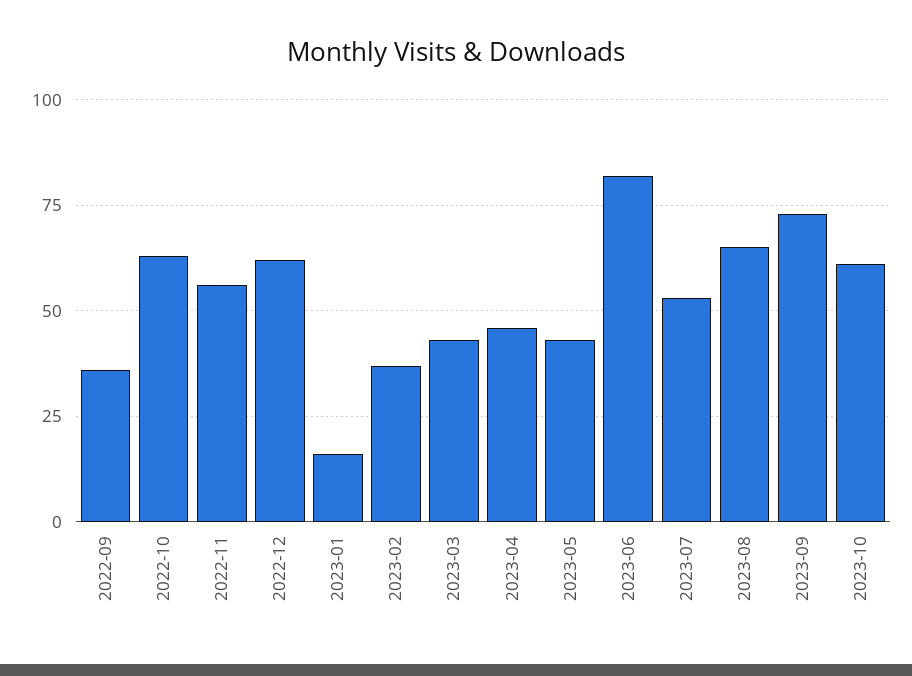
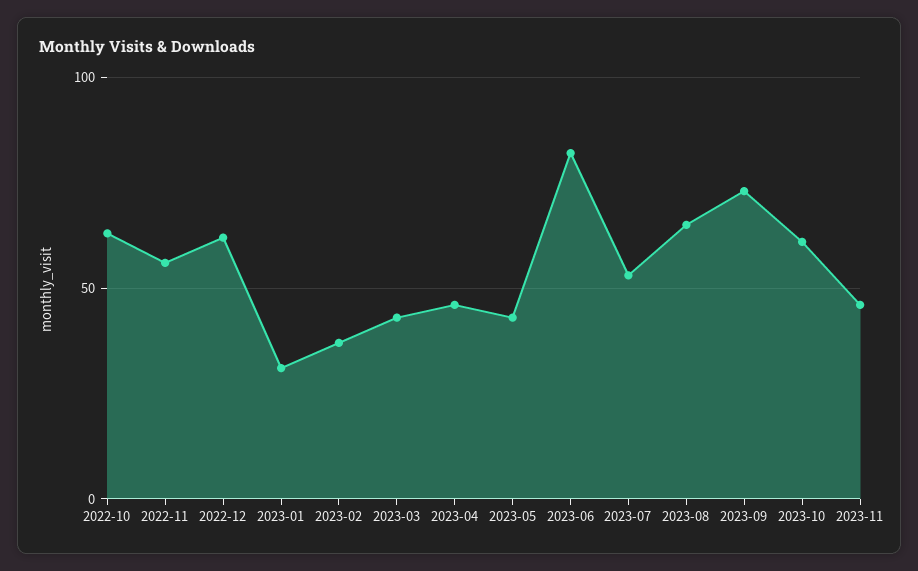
2022-09: 35 -> none
2023-01: 15 -> 30
2023-11: none -> 45

